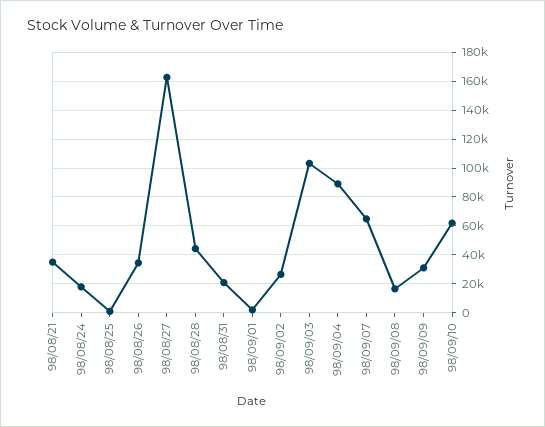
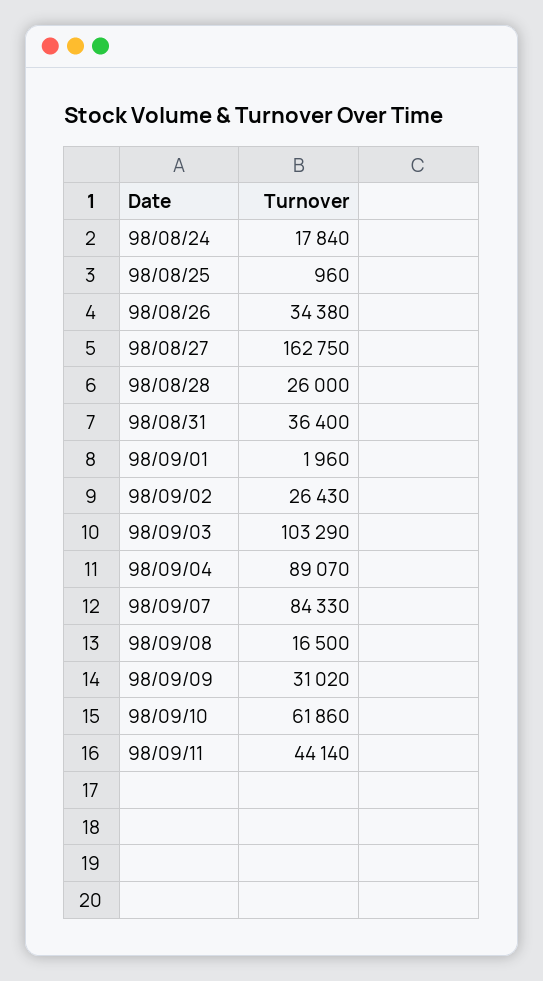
98/08/21: 35000 -> none
98/08/28: 45000 -> 26000
98/08/31: 20000 -> 36400
98/09/07: 65000 -> 84330
98/09/11: none -> 44140

